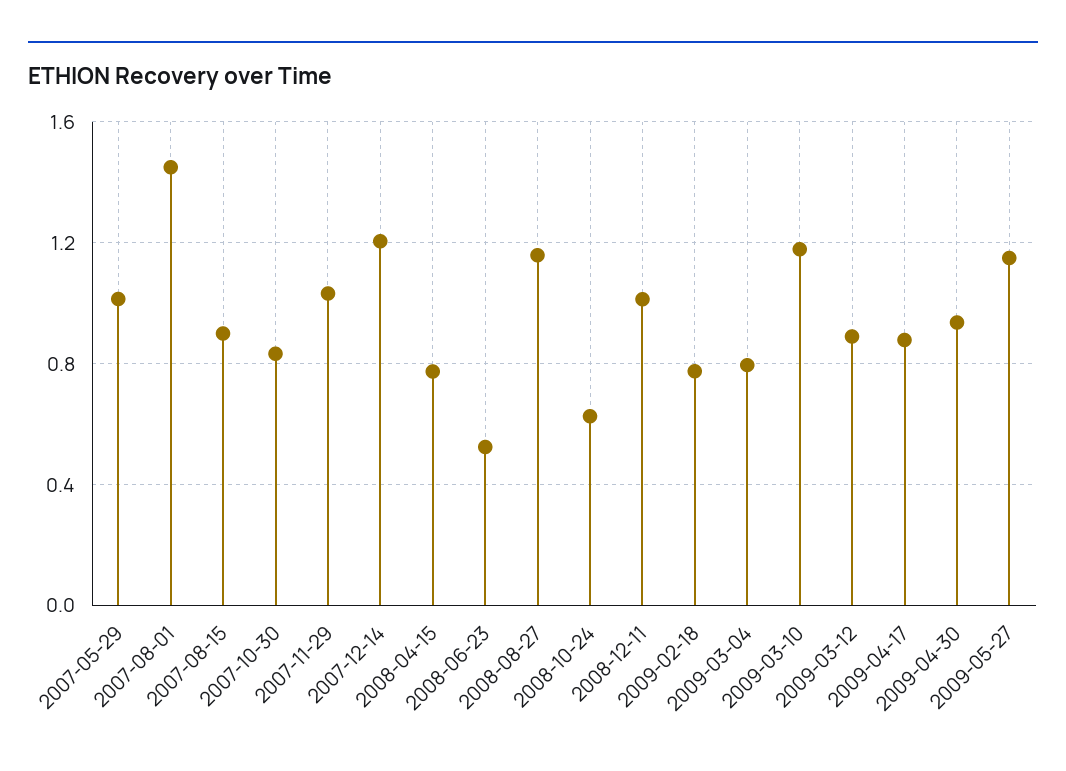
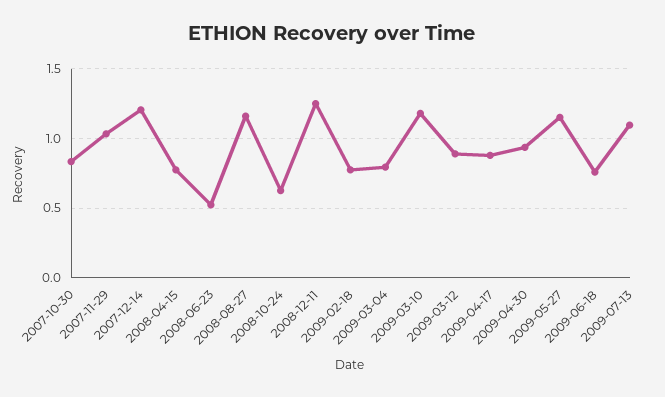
2007-05-29: 1 -> none
2007-08-01: 1.45 -> none
2007-08-15: 0.9 -> none
2008-12-11: 1 -> 1.25
2009-06-18: none -> 0.75
2009-07-13: none -> 1.1

